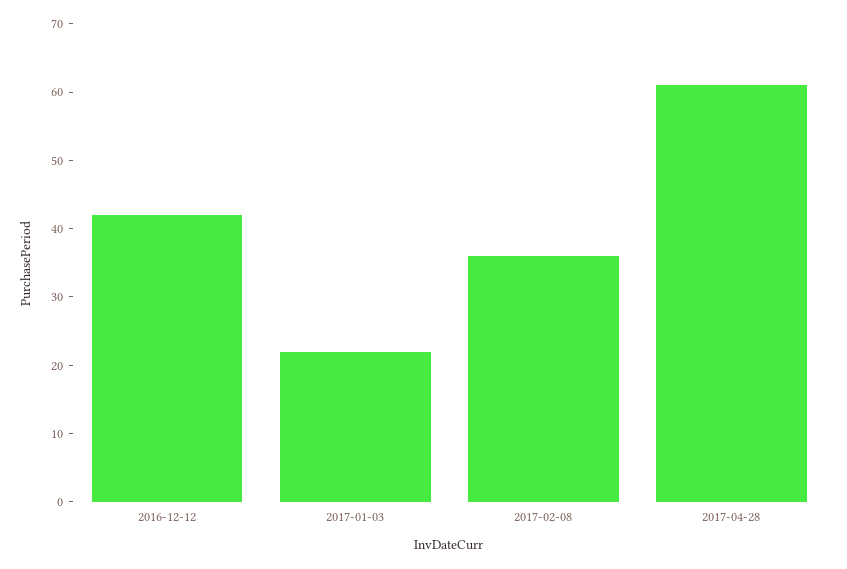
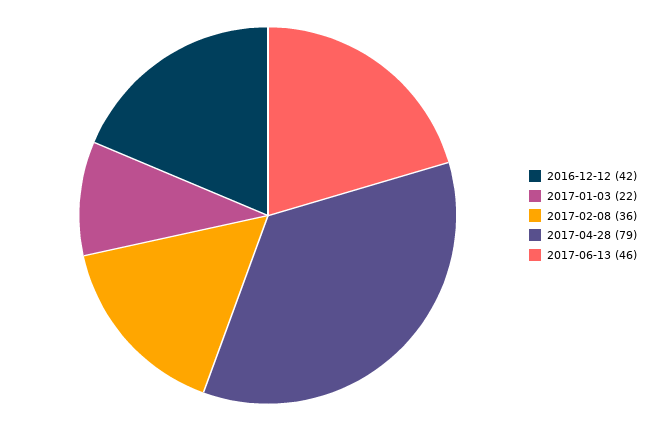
2017-04-28: 60 -> 79
2017-06-13: none -> 46

